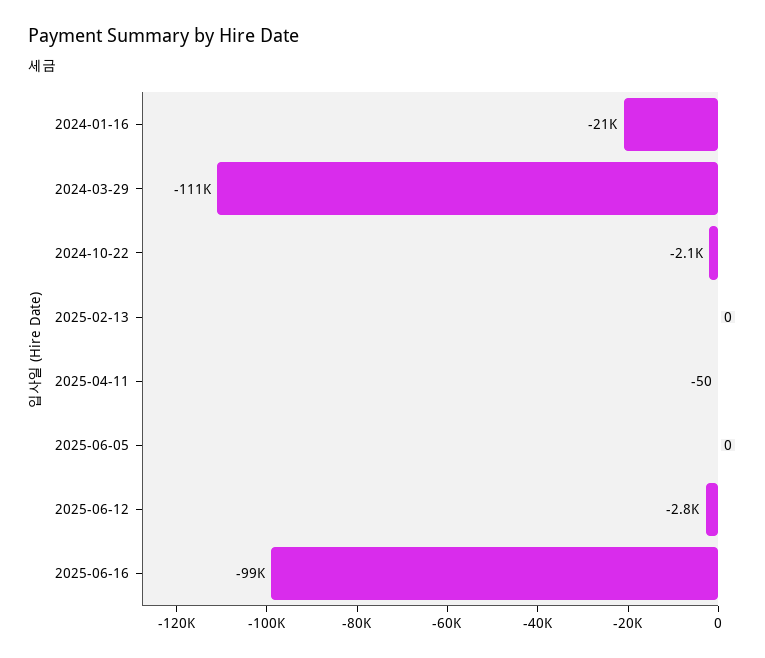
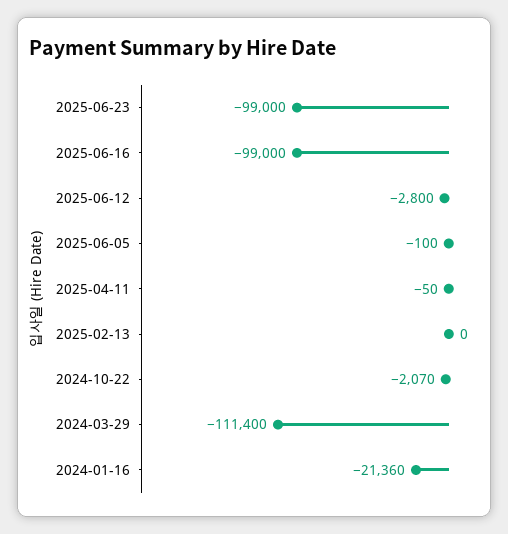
2025-06-05: 0 -> -100
2025-06-23: none -> -99000

